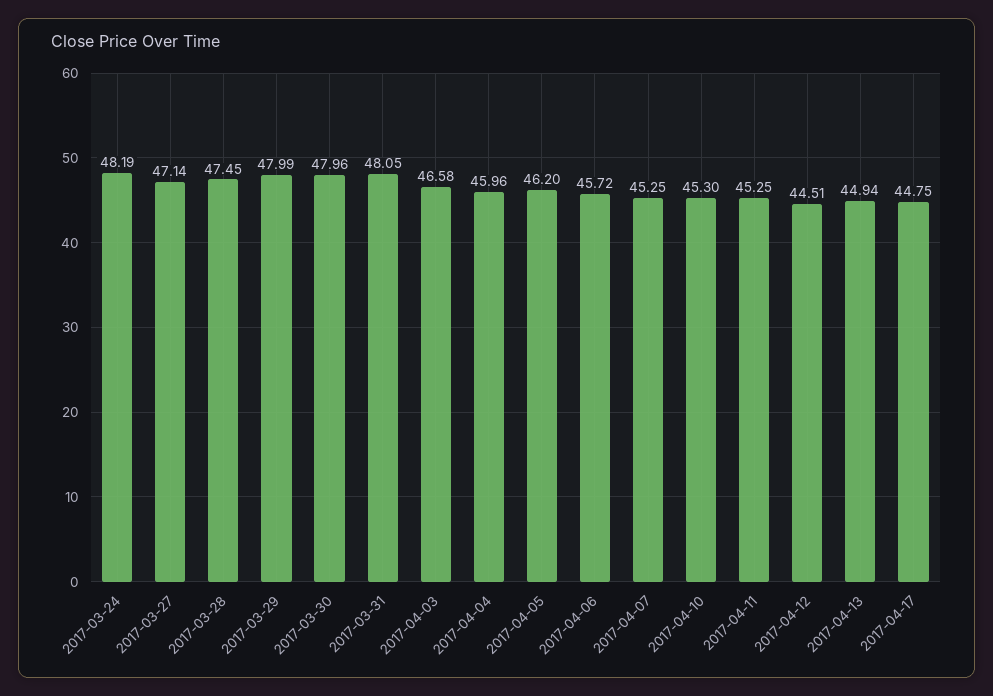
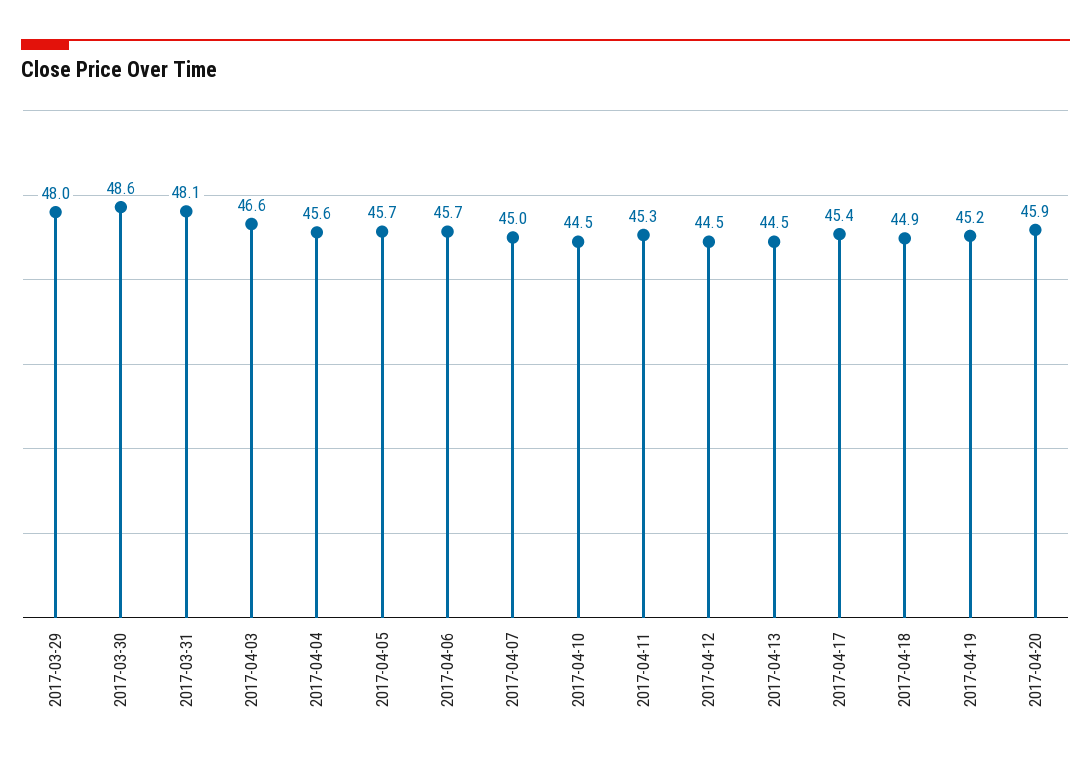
2017-03-24: 48.19 -> none
2017-03-27: 47.14 -> none
2017-03-28: 47.45 -> none
2017-03-30: 47.96 -> 48.6
2017-04-04: 45.96 -> 45.6
2017-04-05: 46.2 -> 45.7
2017-04-07: 45.25 -> 45
2017-04-10: 45.3 -> 44.5
2017-04-13: 44.94 -> 44.5
2017-04-17: 44.75 -> 45.4
2017-04-18: none -> 44.9
2017-04-19: none -> 45.2
2017-04-20: none -> 45.9

